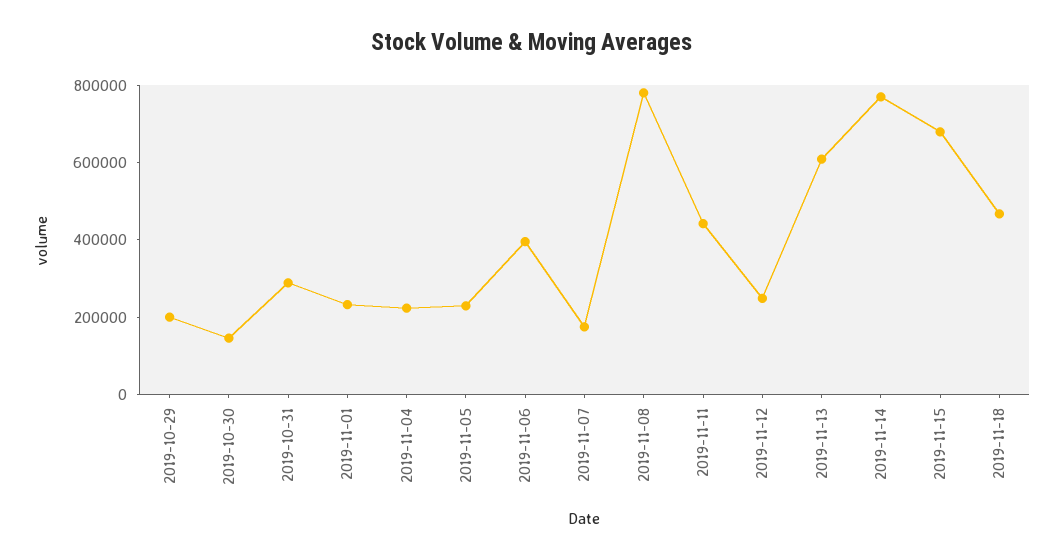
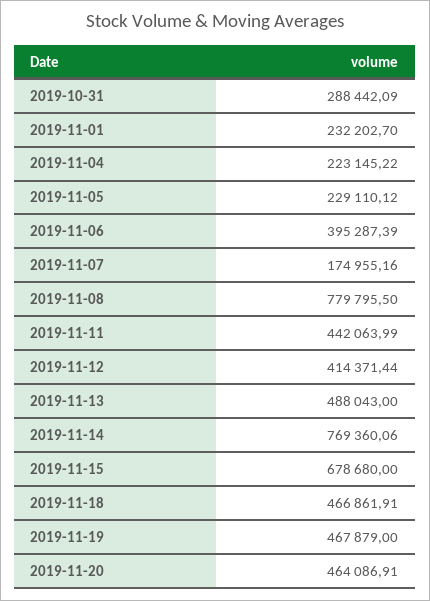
2019-10-29: 200000 -> none
2019-10-30: 150000 -> none
2019-11-12: 250000 -> 414371.44
2019-11-13: 600000 -> 488043
2019-11-19: none -> 467879
2019-11-20: none -> 464086.91

